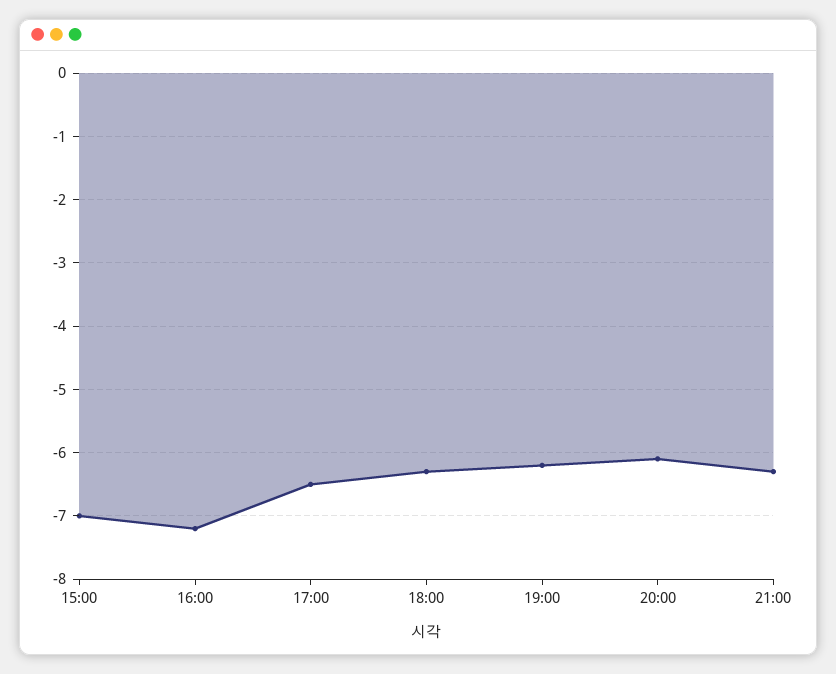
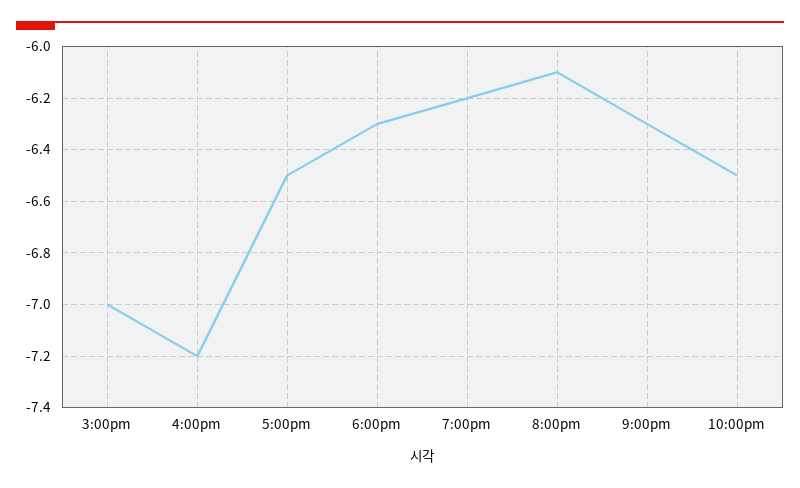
10:00pm: none -> -6.5

